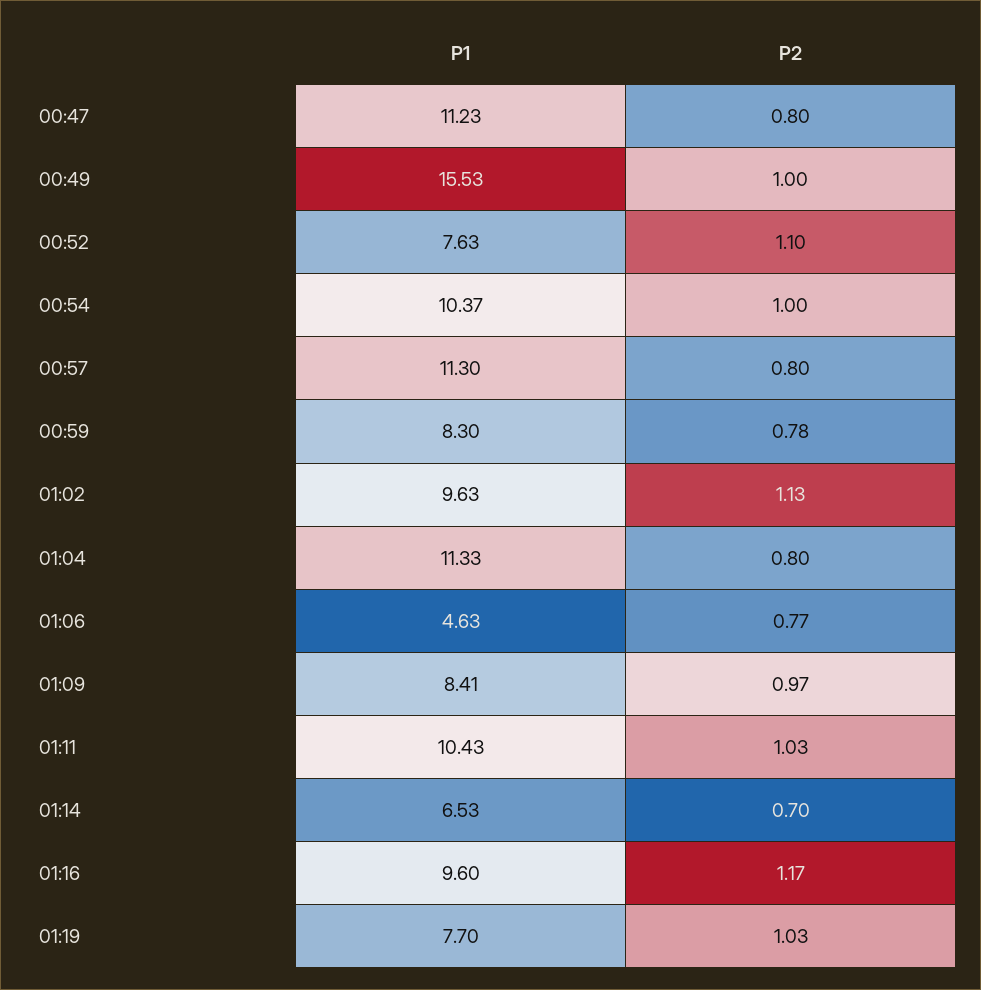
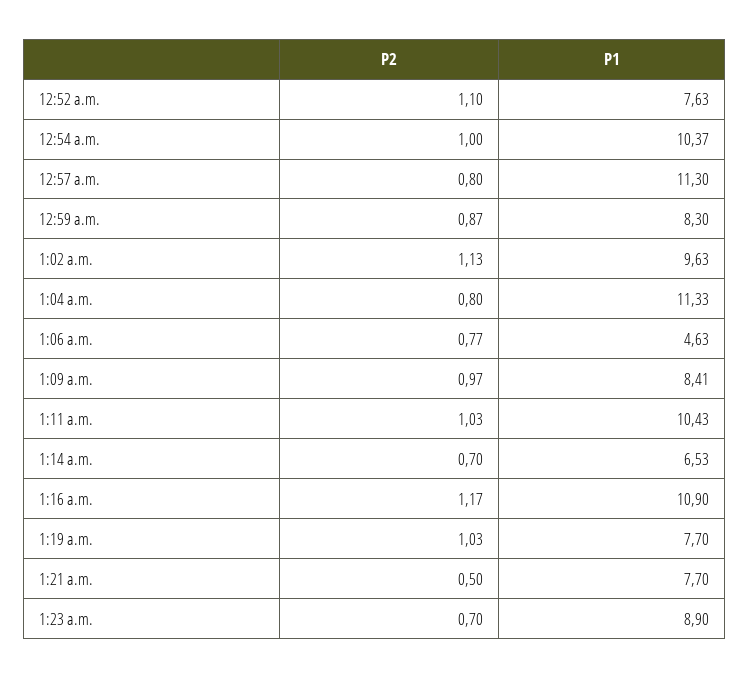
P1, 00:47: 11.23 -> none
P2, 00:47: 0.8 -> none
P1, 00:49: 15.53 -> none
P2, 00:49: 1 -> none
P2, 00:59: 0.78 -> 0.87
P1, 01:16: 9.6 -> 10.9
P2, 1:21 a.m.: none -> 0.5
P1, 1:21 a.m.: none -> 7.7
P2, 1:23 a.m.: none -> 0.7
P1, 1:23 a.m.: none -> 8.9

